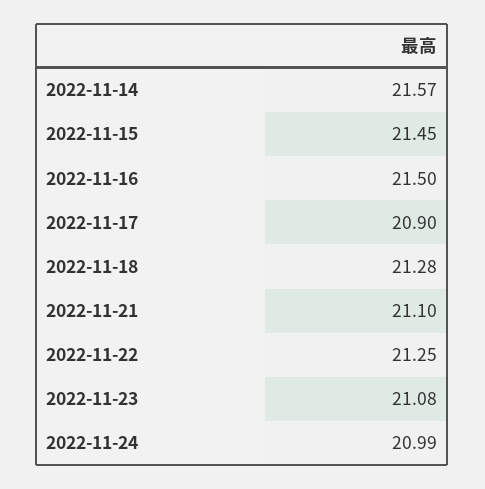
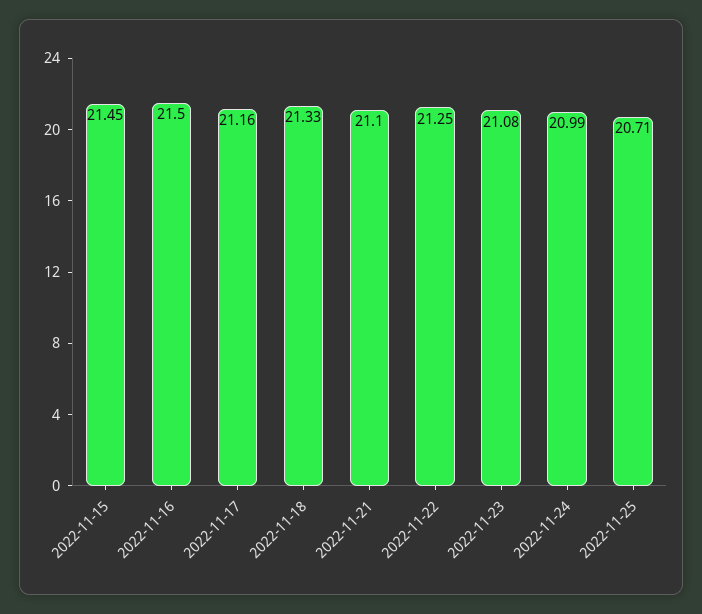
2022-11-14: 21.57 -> none
2022-11-17: 20.9 -> 21.16
2022-11-18: 21.28 -> 21.33
2022-11-25: none -> 20.71

